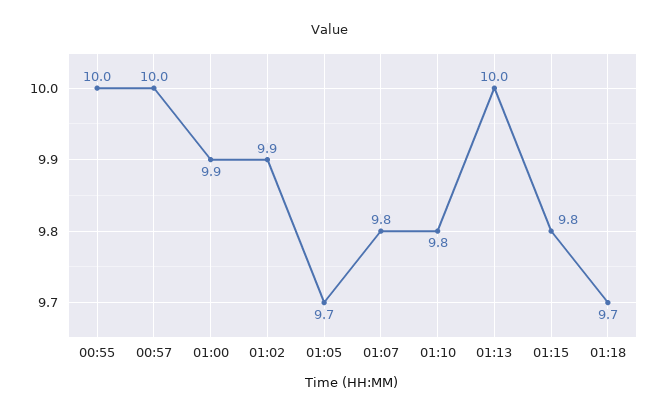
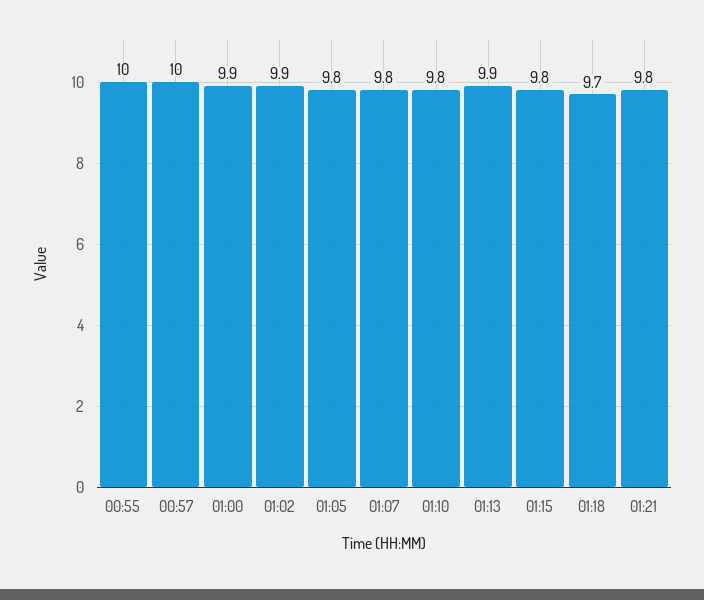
01:05: 9.7 -> 9.8
01:13: 10 -> 9.9
01:21: none -> 9.8

